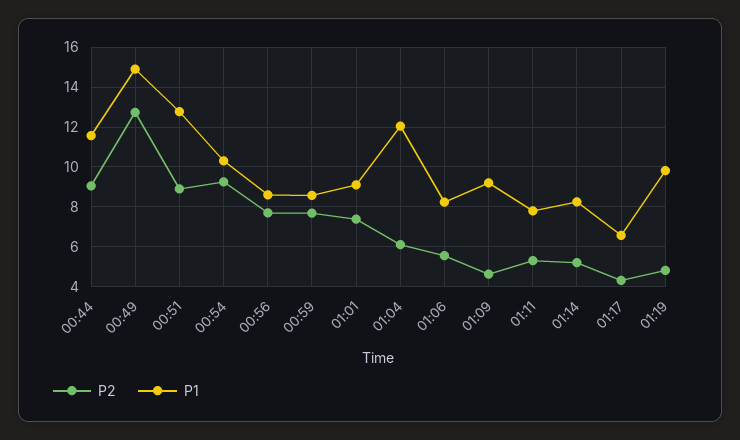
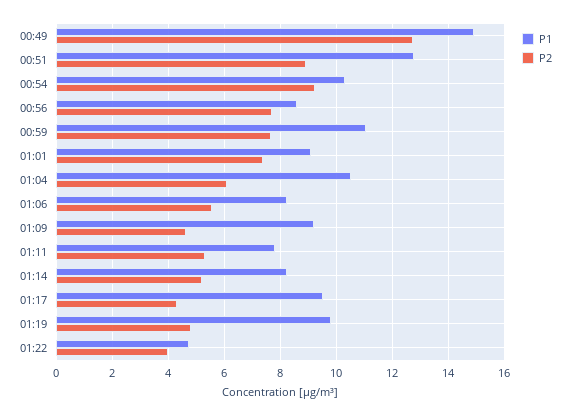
P2, 00:44: 9 -> none
P1, 00:44: 11.5 -> none
P1, 00:59: 8.5 -> 11
P1, 01:04: 12 -> 10.5
P1, 01:17: 6.5 -> 9.5
P1, 01:22: none -> 4.75
P2, 01:22: none -> 4

